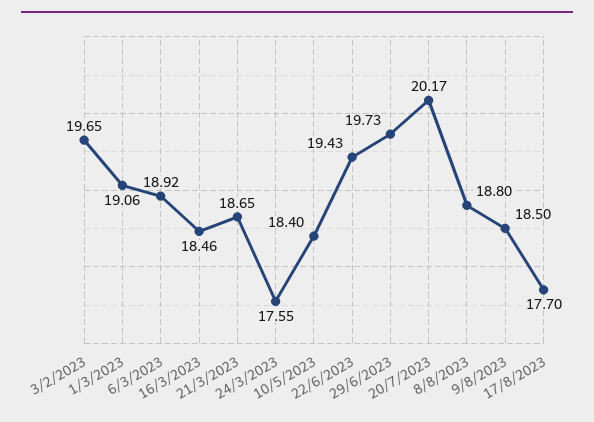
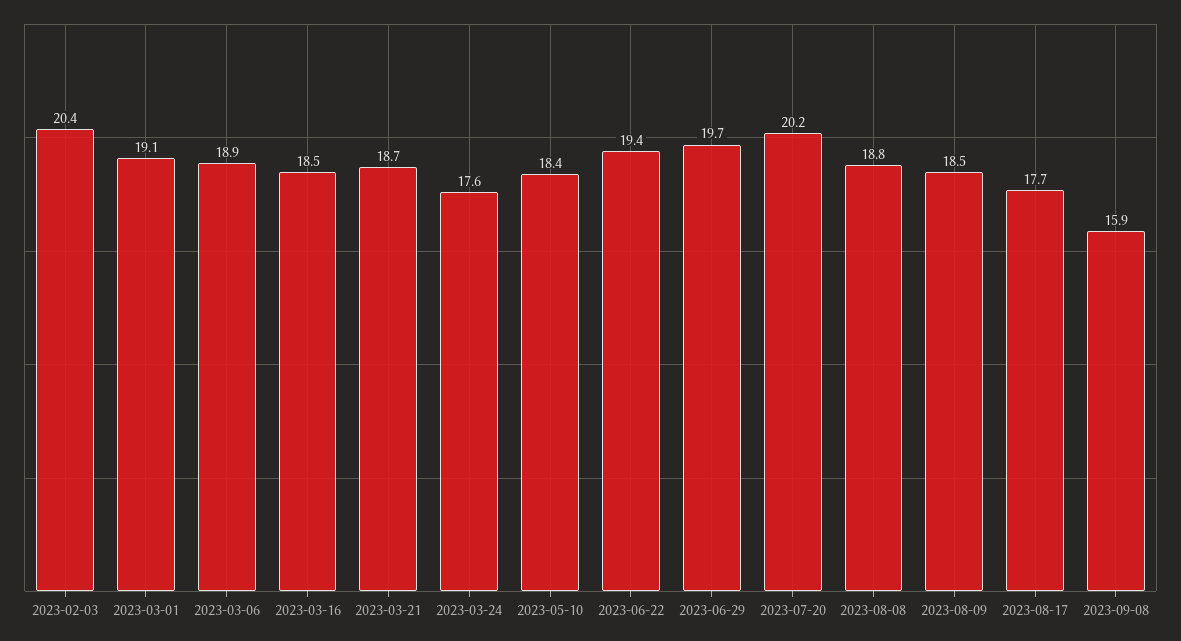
3/2/2023: 19.65 -> 20.4
2023-09-08: none -> 15.9

